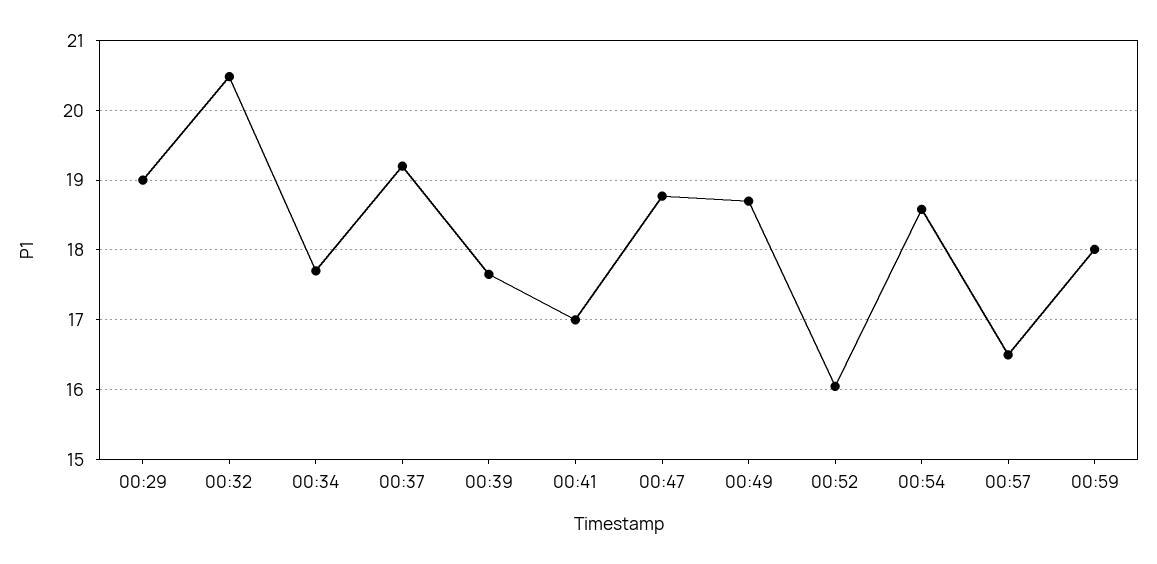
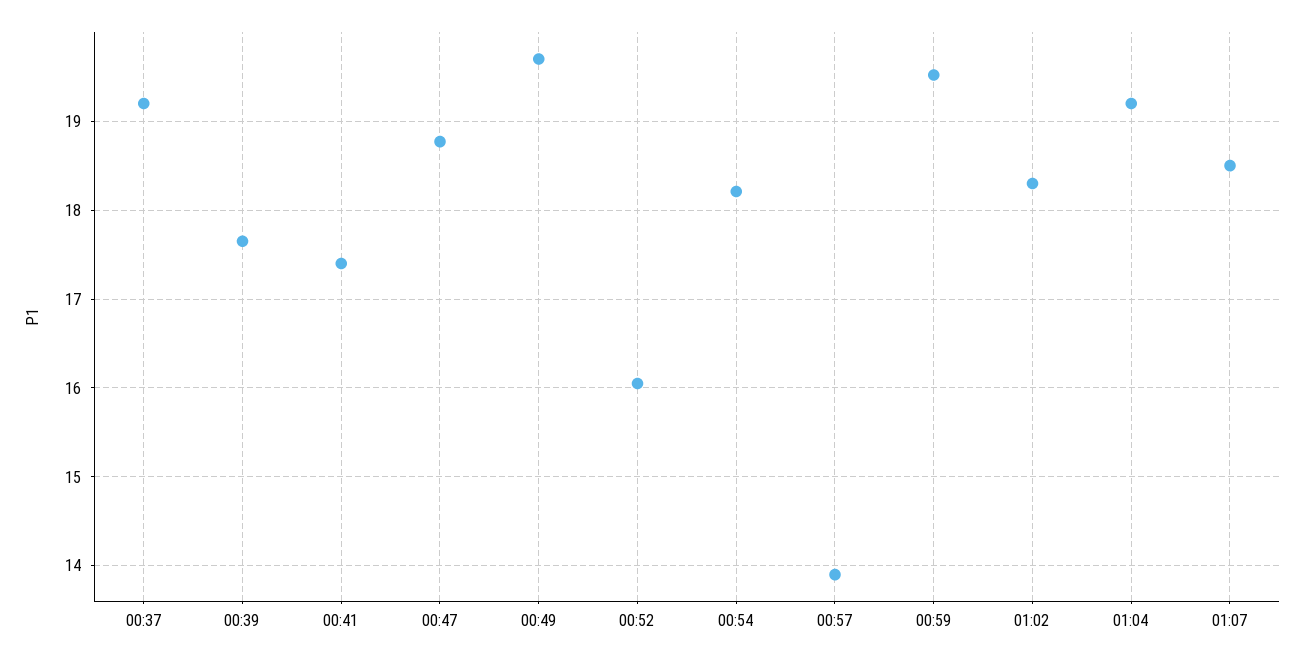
00:29: 19 -> none
00:32: 20.5 -> none
00:34: 17.7 -> none
00:41: 17 -> 17.4
00:49: 18.7 -> 19.7
00:54: 18.6 -> 18.2
00:57: 16.5 -> 13.9
00:59: 18 -> 19.5
01:02: none -> 18.3
01:04: none -> 19.2
01:07: none -> 18.5

